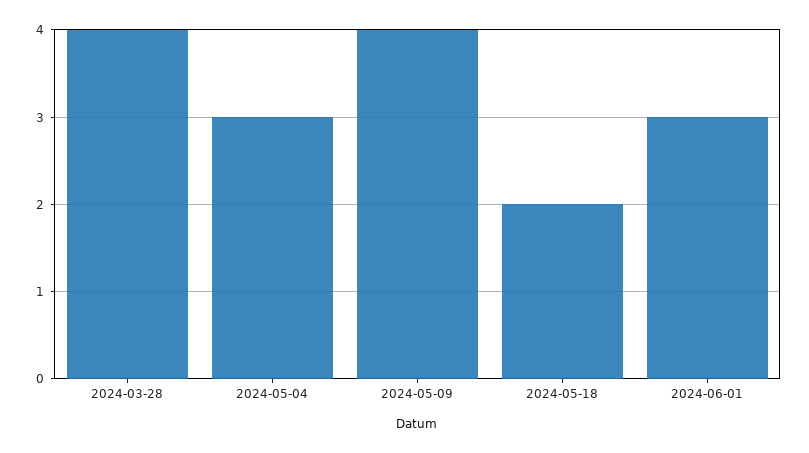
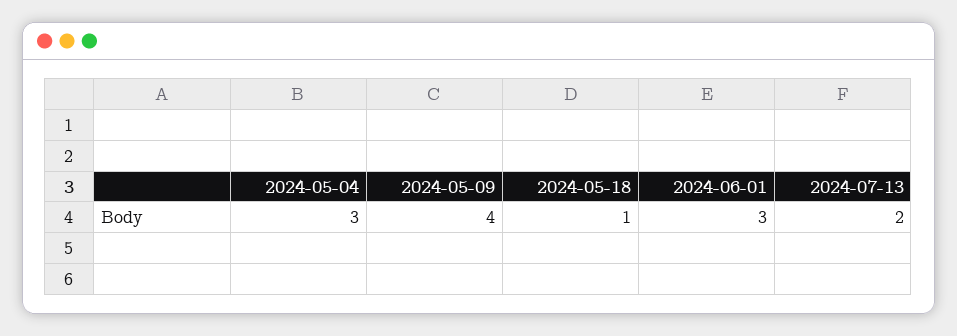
2024-03-28: 4 -> none
2024-05-18: 2 -> 1
2024-07-13: none -> 2

